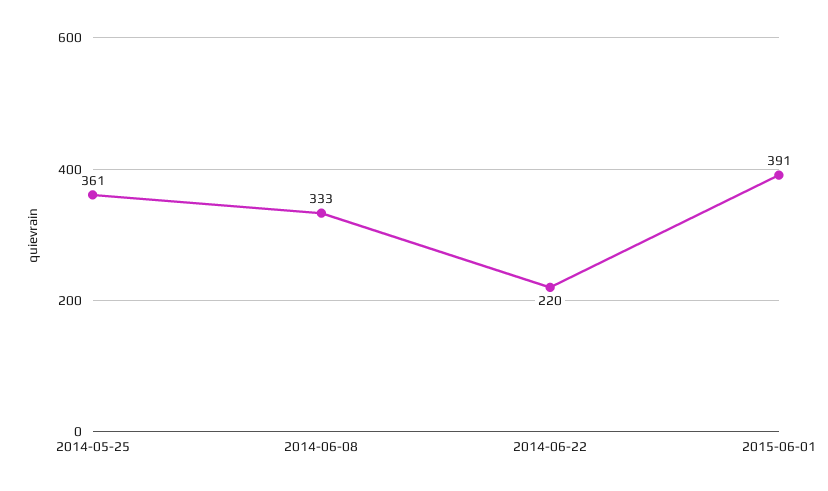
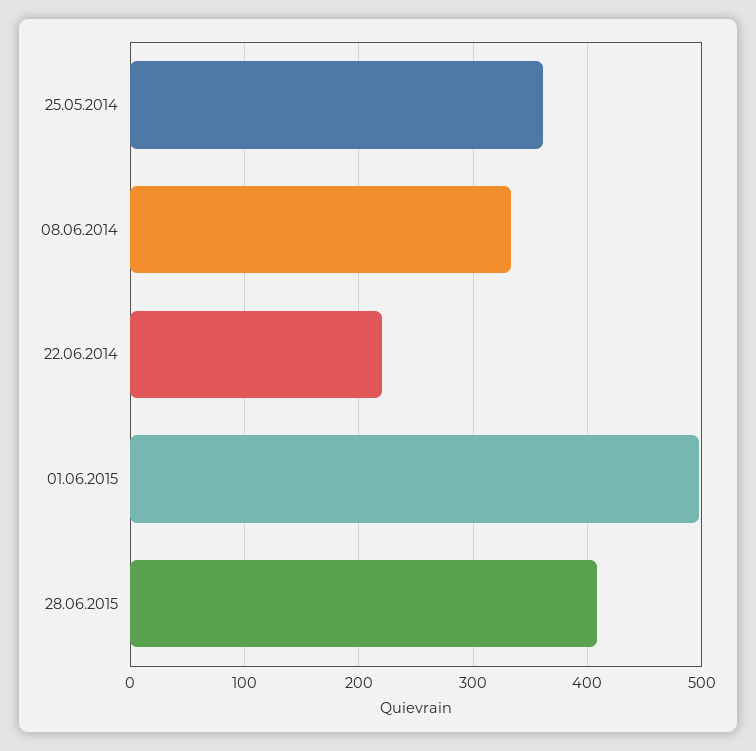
2015-06-01: 391 -> 500
28.06.2015: none -> 410

